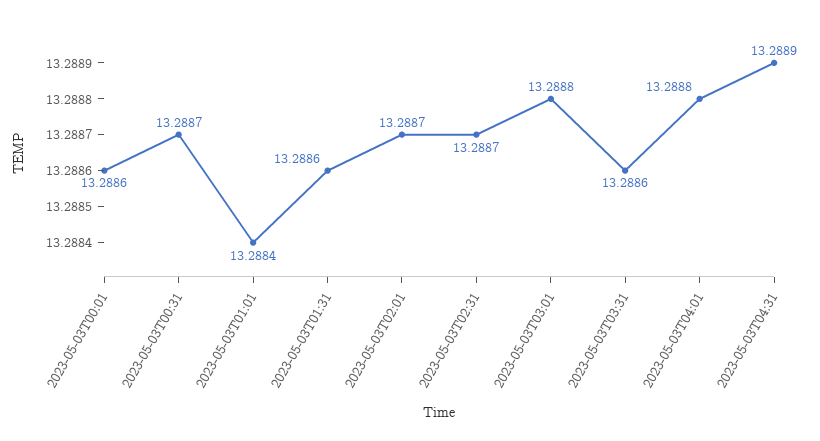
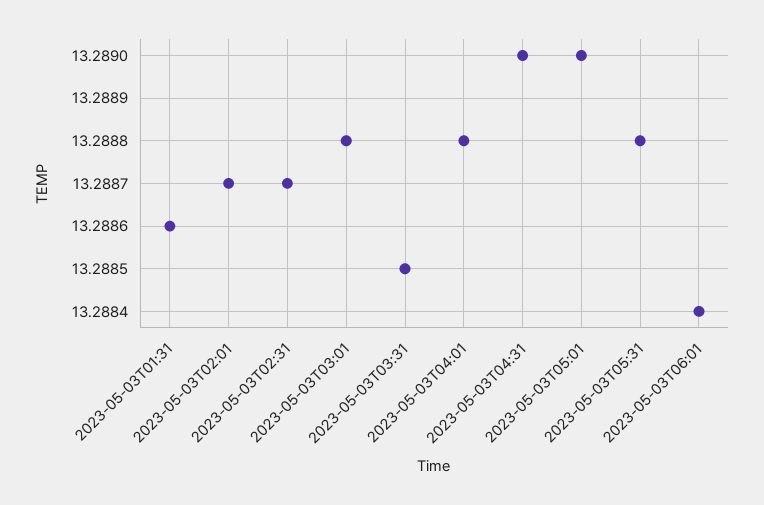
2023-05-03T00:01: 13.2886 -> none
2023-05-03T00:31: 13.2887 -> none
2023-05-03T01:01: 13.2884 -> none
2023-05-03T03:31: 13.2886 -> 13.2885
2023-05-03T04:31: 13.2889 -> 13.289
2023-05-03T05:01: none -> 13.289
2023-05-03T05:31: none -> 13.2888
2023-05-03T06:01: none -> 13.2884

